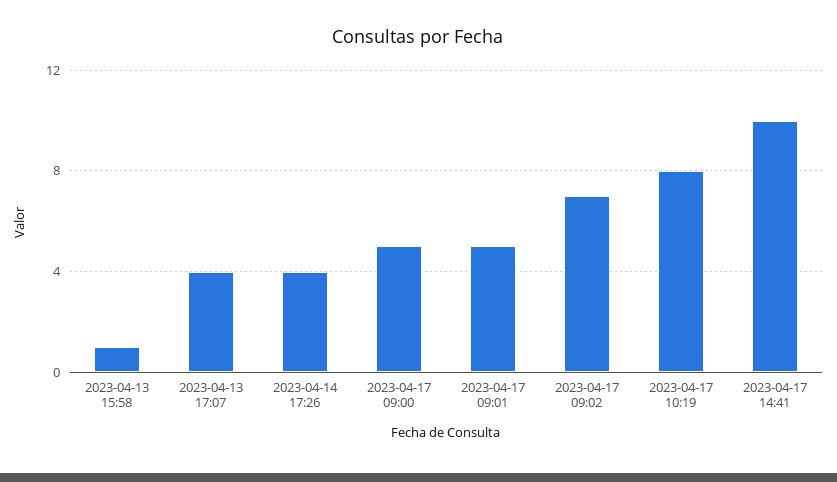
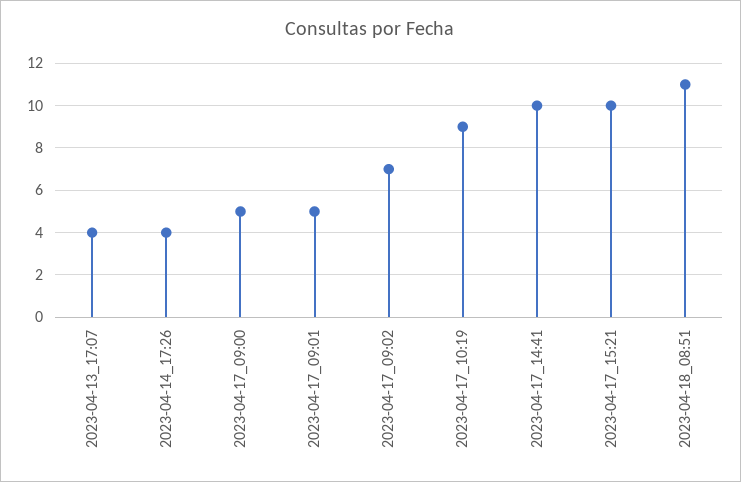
2023-04-13 15:58: 1 -> none
2023-04-17 10:19: 8 -> 9
2023-04-17_15:21: none -> 10
2023-04-18_08:51: none -> 11

